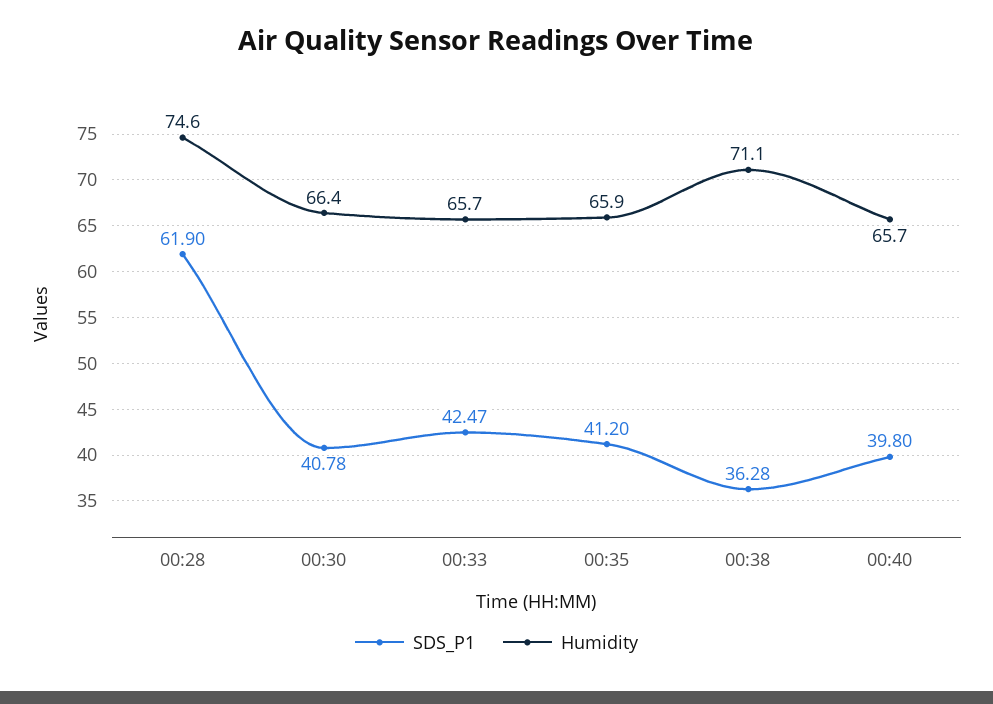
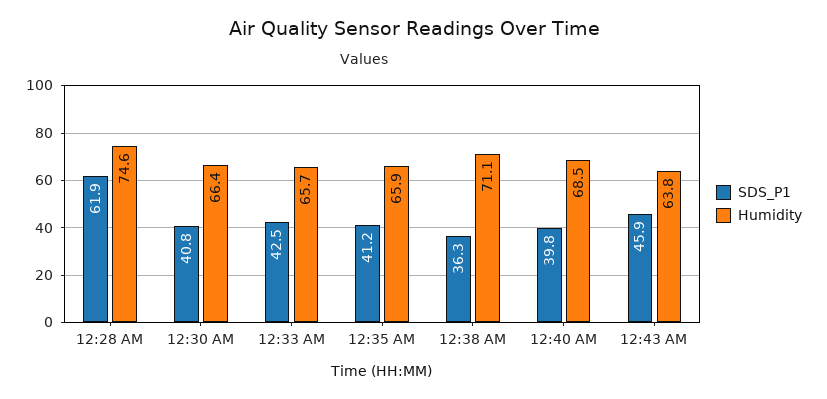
Humidity, 00:40: 65.7 -> 68.5
SDS_P1, 12:43 AM: none -> 45.9
Humidity, 12:43 AM: none -> 63.8

